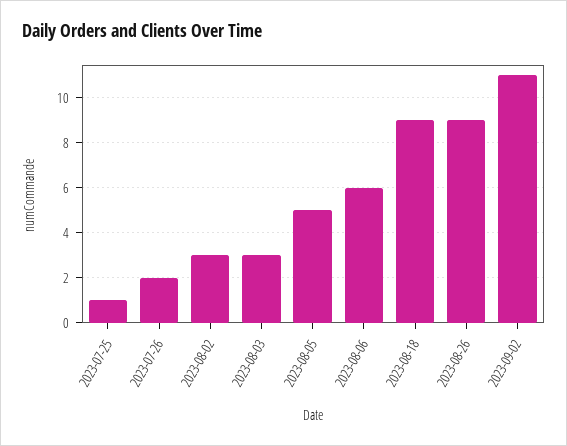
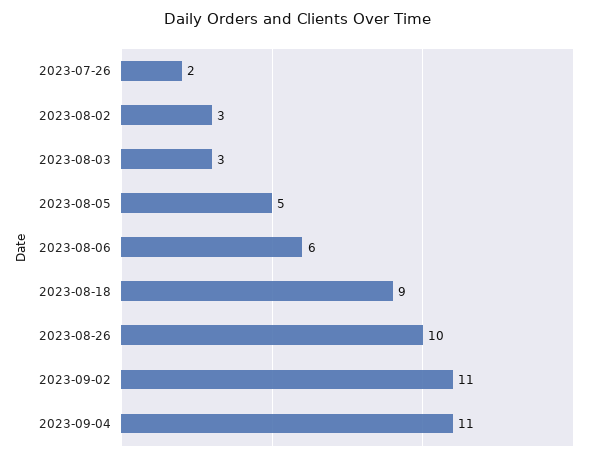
2023-07-25: 1 -> none
2023-08-26: 9 -> 10
2023-09-04: none -> 11

